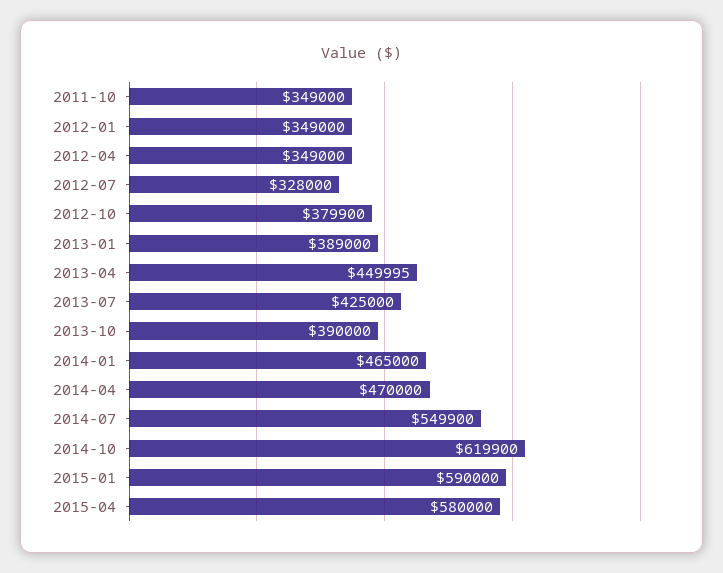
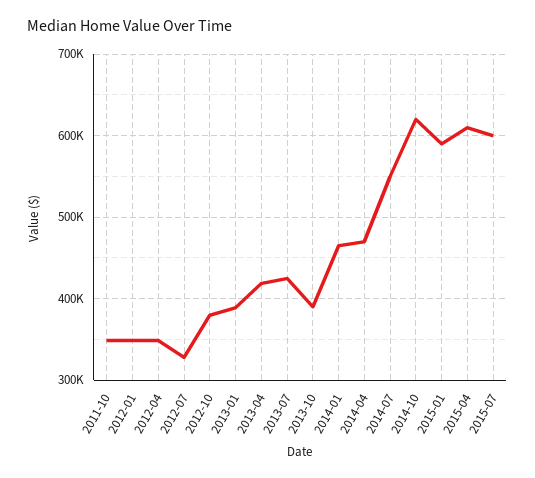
2013-04: 449995 -> 420000
2015-04: 580000 -> 610000
2015-07: none -> 600000

